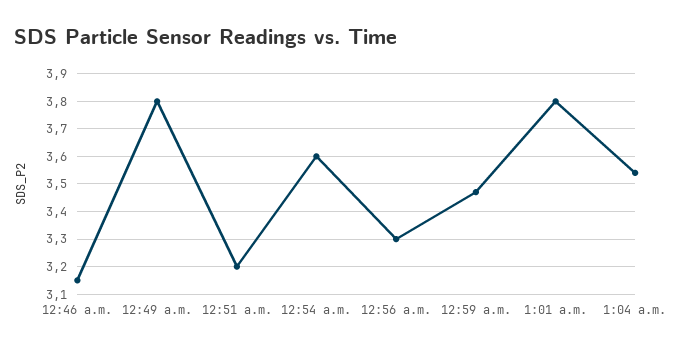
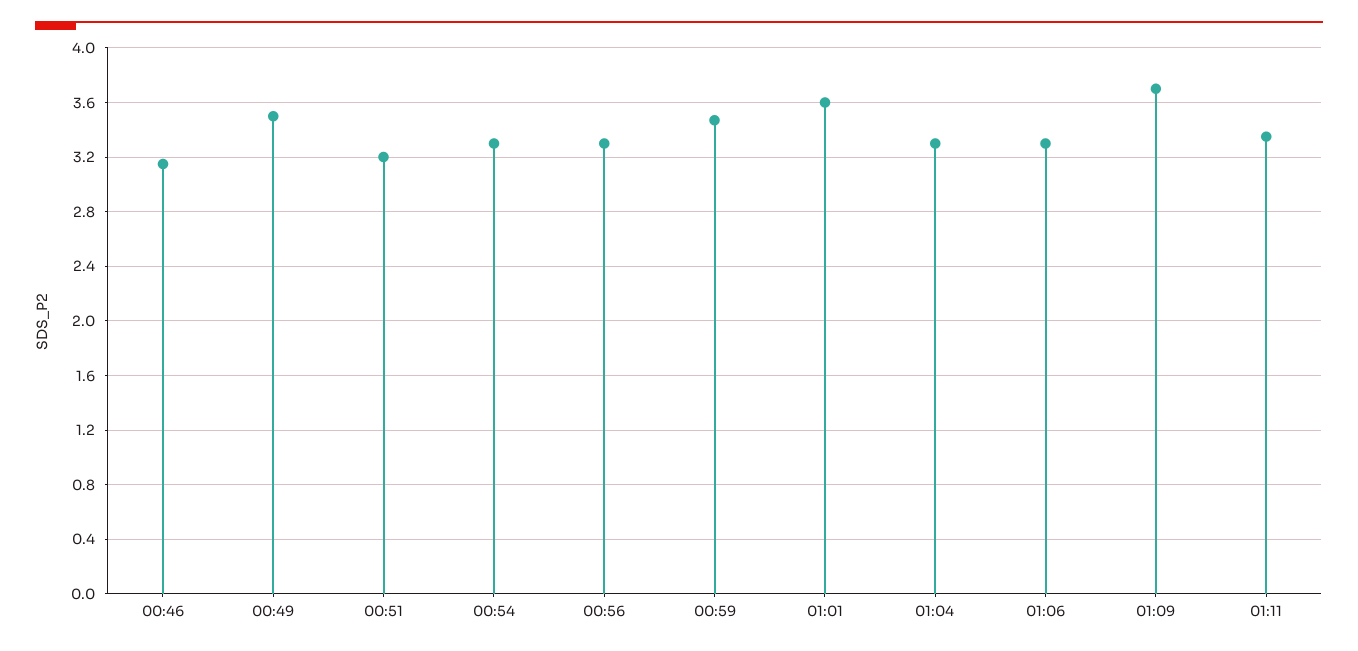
12:49 a.m.: 3.8 -> 3.5
12:54 a.m.: 3.6 -> 3.3
1:01 a.m.: 3.8 -> 3.6
1:04 a.m.: 3.55 -> 3.3
01:06: none -> 3.3
01:09: none -> 3.7
01:11: none -> 3.35

